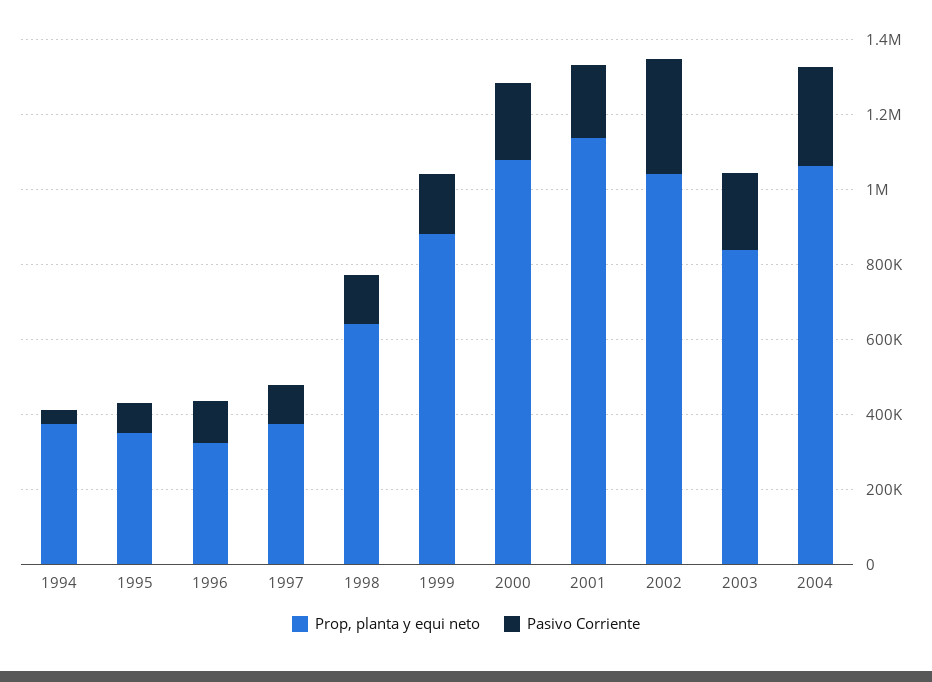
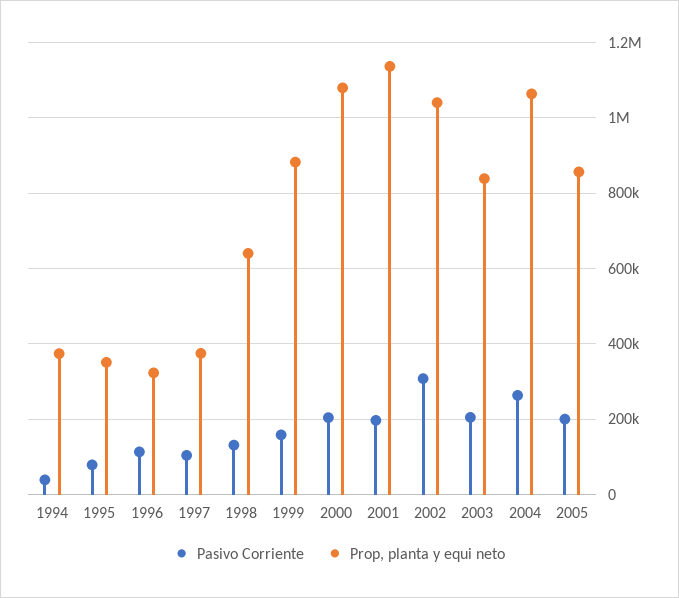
Pasivo Corriente, 2005: none -> 200000
Prop, planta y equi neto, 2005: none -> 860000

